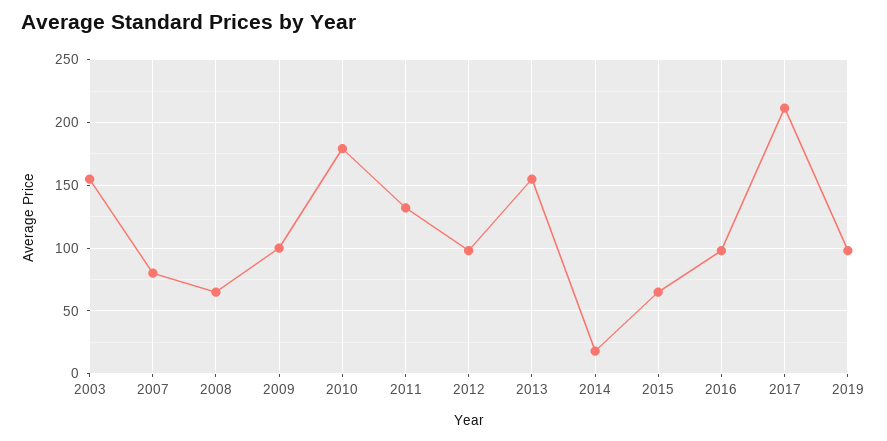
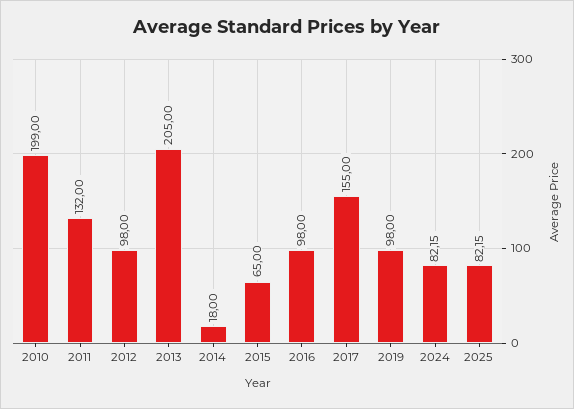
2003: 155 -> none
2007: 80 -> none
2008: 65 -> none
2009: 100 -> none
2010: 180 -> 199
2013: 155 -> 205
2017: 210 -> 155
2024: none -> 82.15
2025: none -> 82.15

